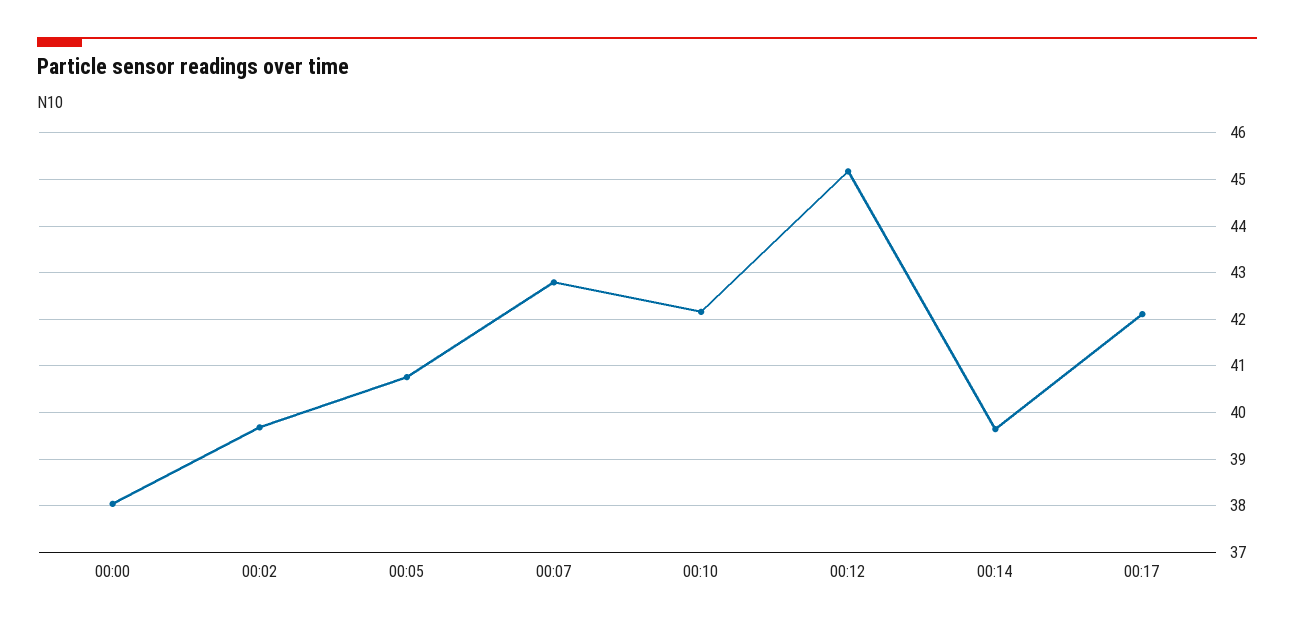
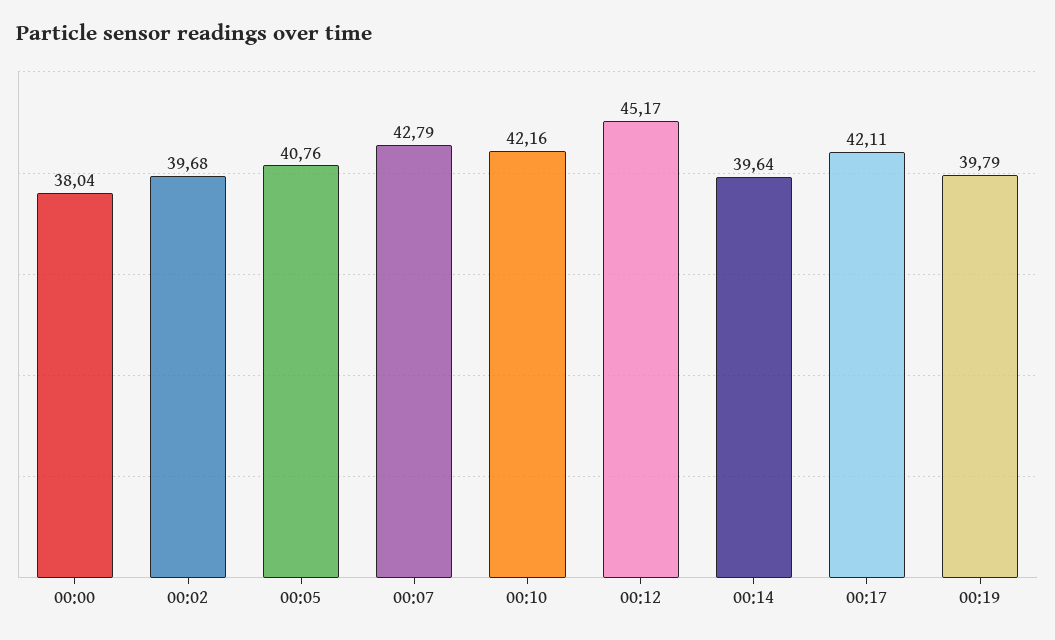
00:19: none -> 39.79

